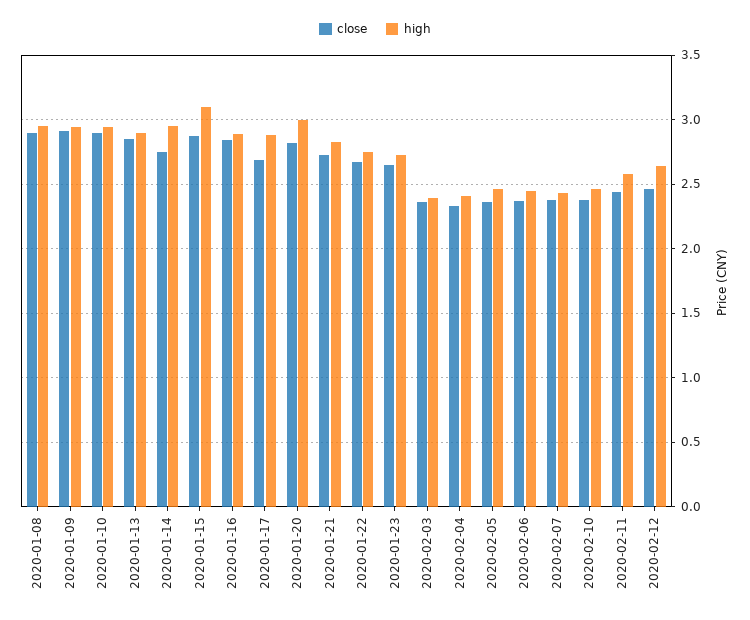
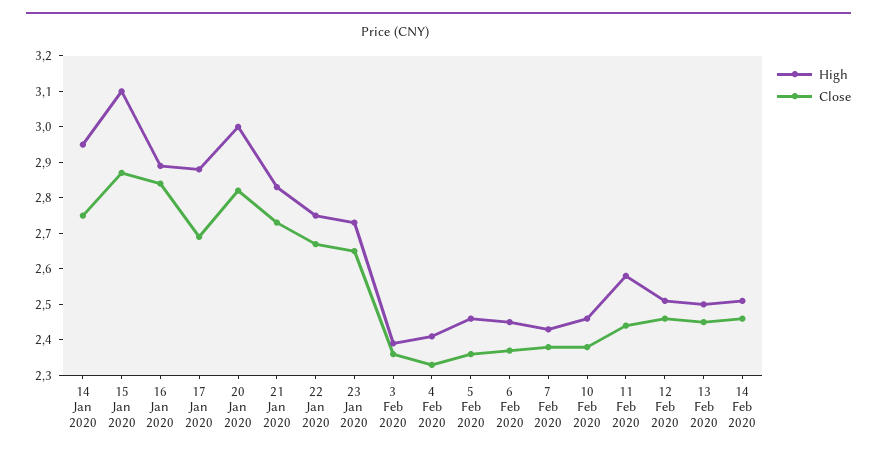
close, 2020-01-08: 2.9 -> none
high, 2020-01-08: 2.95 -> none
close, 2020-01-09: 2.9 -> none
high, 2020-01-09: 2.95 -> none
close, 2020-01-10: 2.9 -> none
high, 2020-01-10: 2.95 -> none
close, 2020-01-13: 2.85 -> none
high, 2020-01-13: 2.9 -> none
high, 2020-02-12: 2.65 -> 2.5
high, 13 Feb 2020: none -> 2.5
close, 13 Feb 2020: none -> 2.45
high, 14 Feb 2020: none -> 2.5
close, 14 Feb 2020: none -> 2.45

